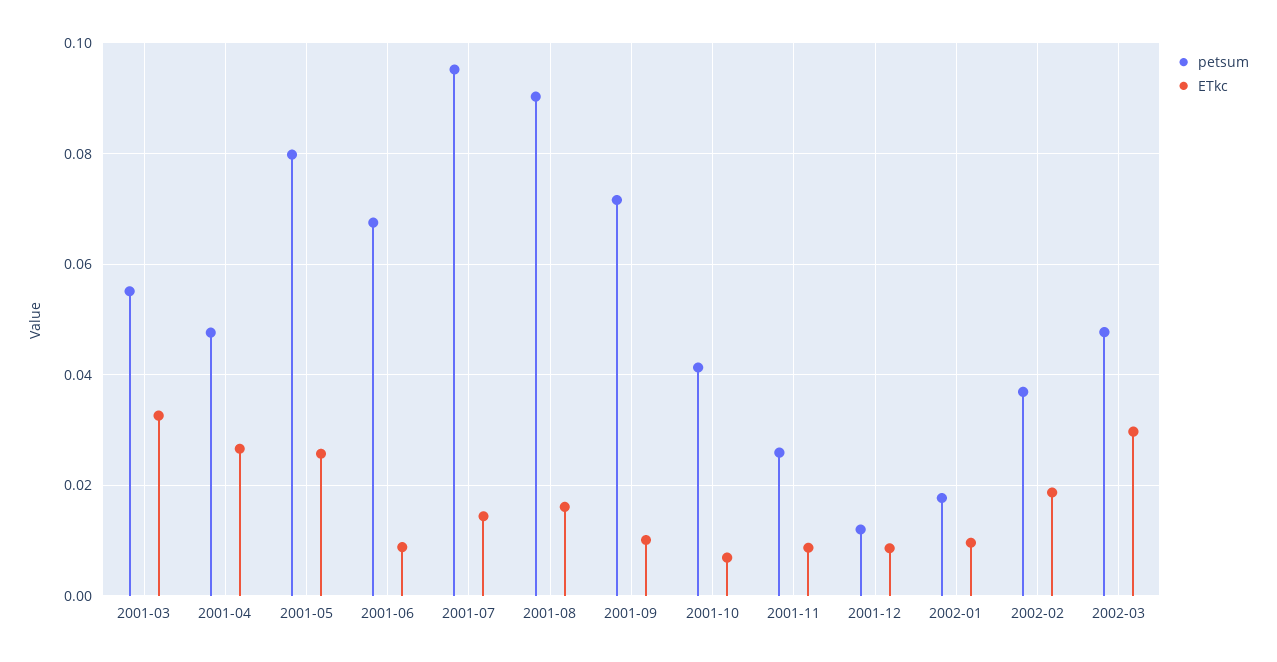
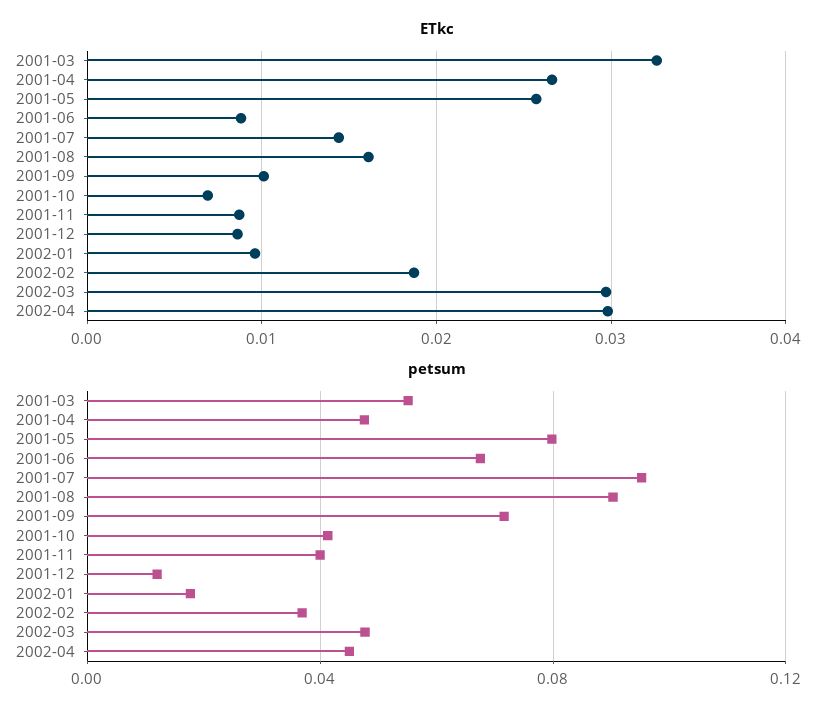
petsum, 2001-11: 0.026 -> 0.04
ETkc, 2002-04: none -> 0.03
petsum, 2002-04: none -> 0.045

